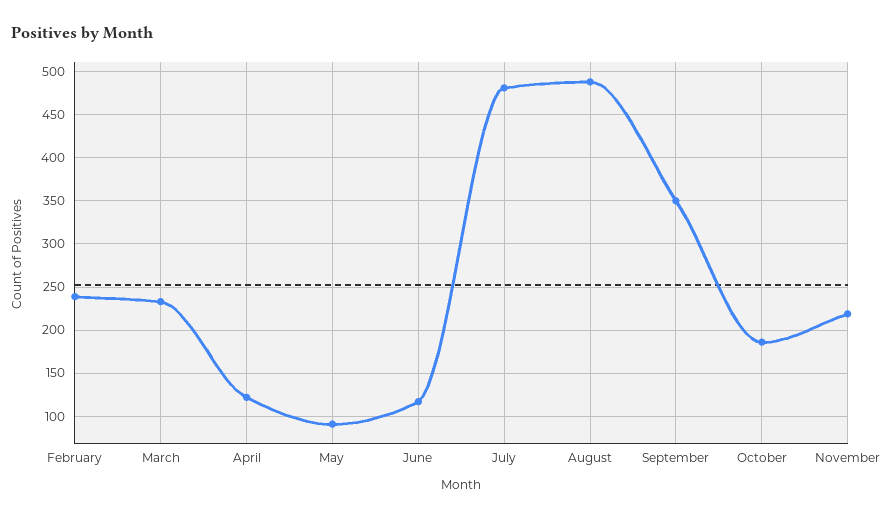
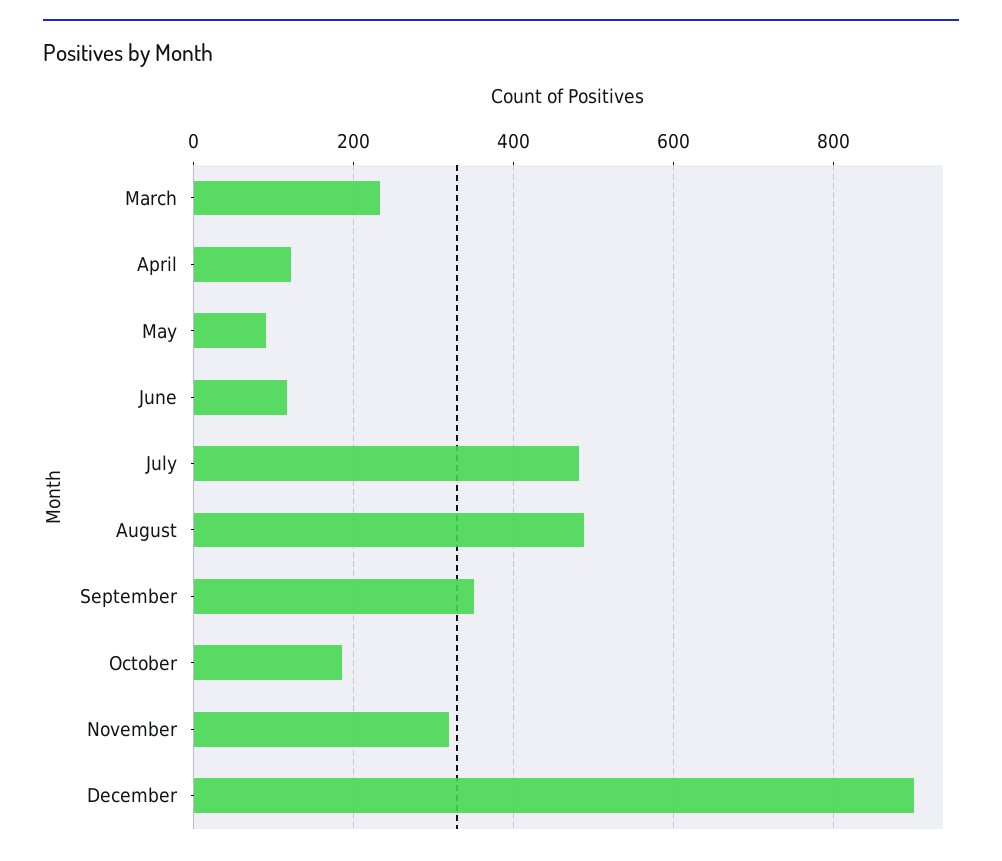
February: 240 -> none
November: 220 -> 320
December: none -> 900

